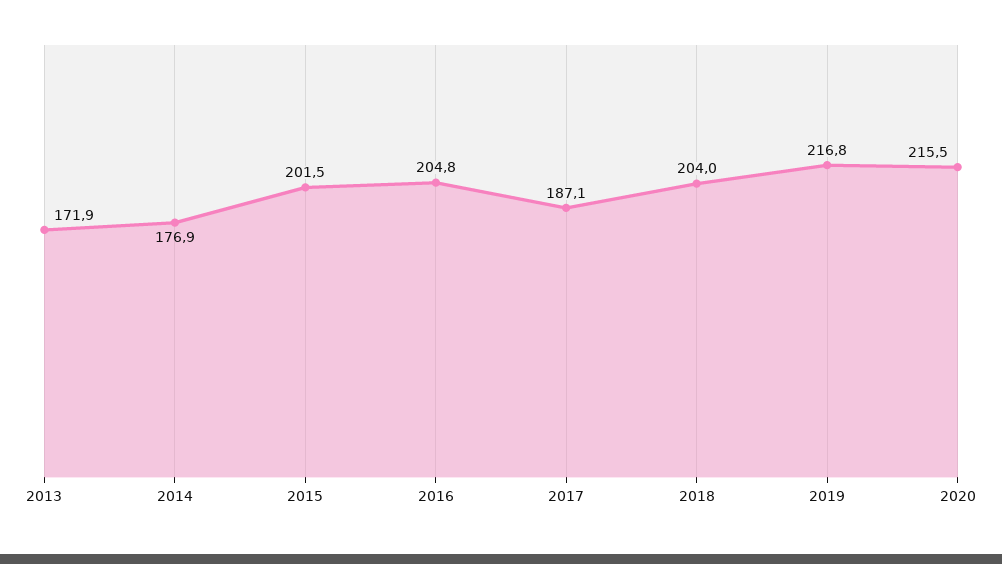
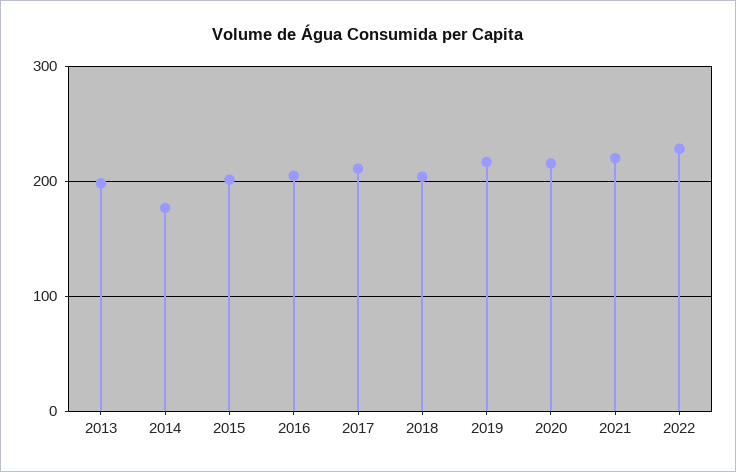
2013: 171.9 -> 200
2017: 187.1 -> 210
2021: none -> 220
2022: none -> 230

